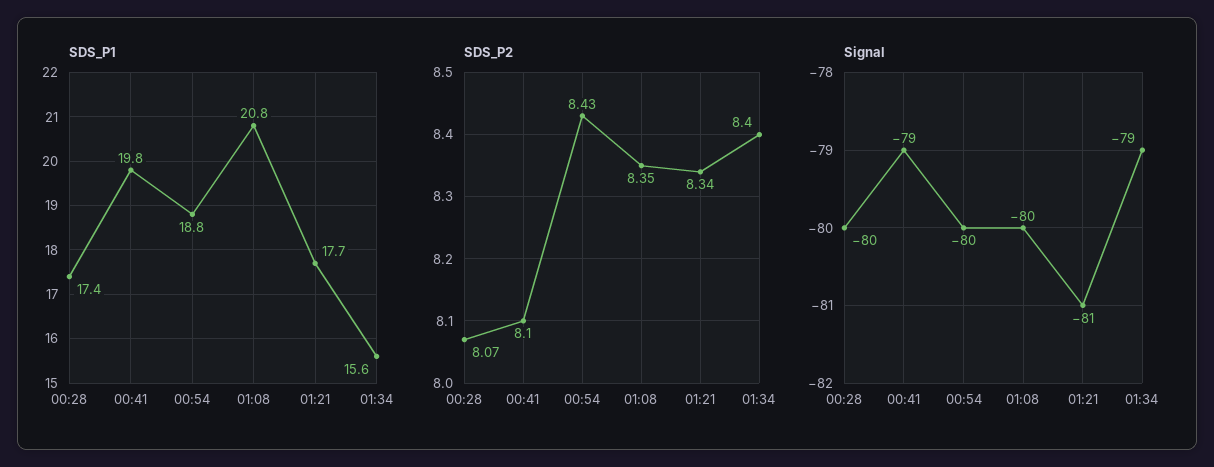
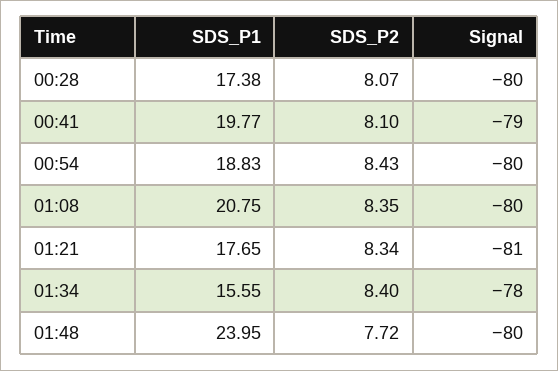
Signal, 01:34: -79 -> -78
SDS_P1, 01:48: none -> 23.95
SDS_P2, 01:48: none -> 7.72
Signal, 01:48: none -> -80

